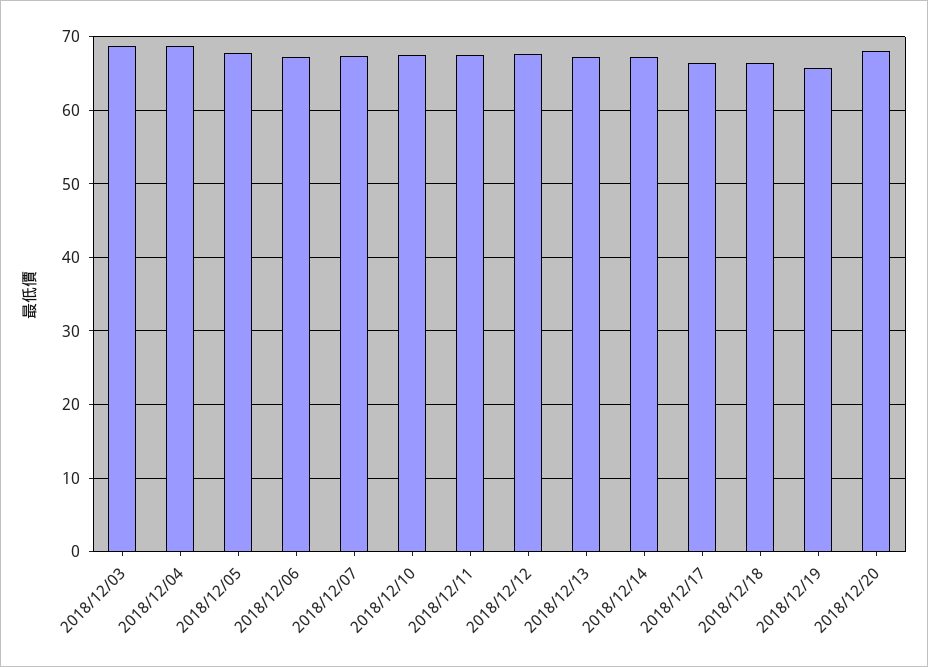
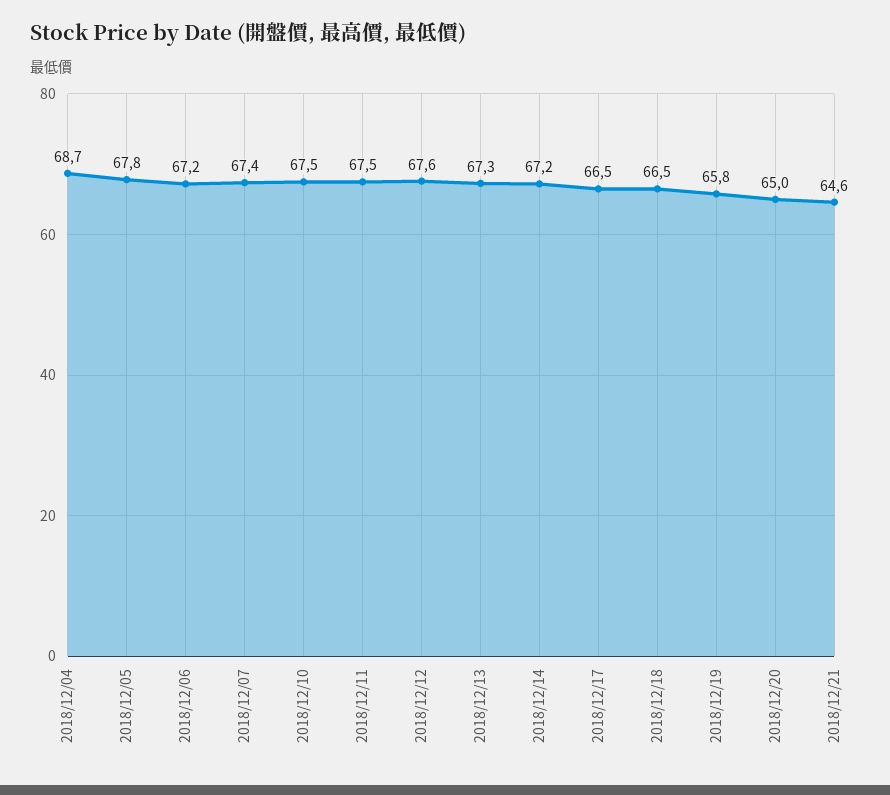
2018/12/03: 69 -> none
2018/12/20: 68 -> 65
2018/12/21: none -> 64.6

